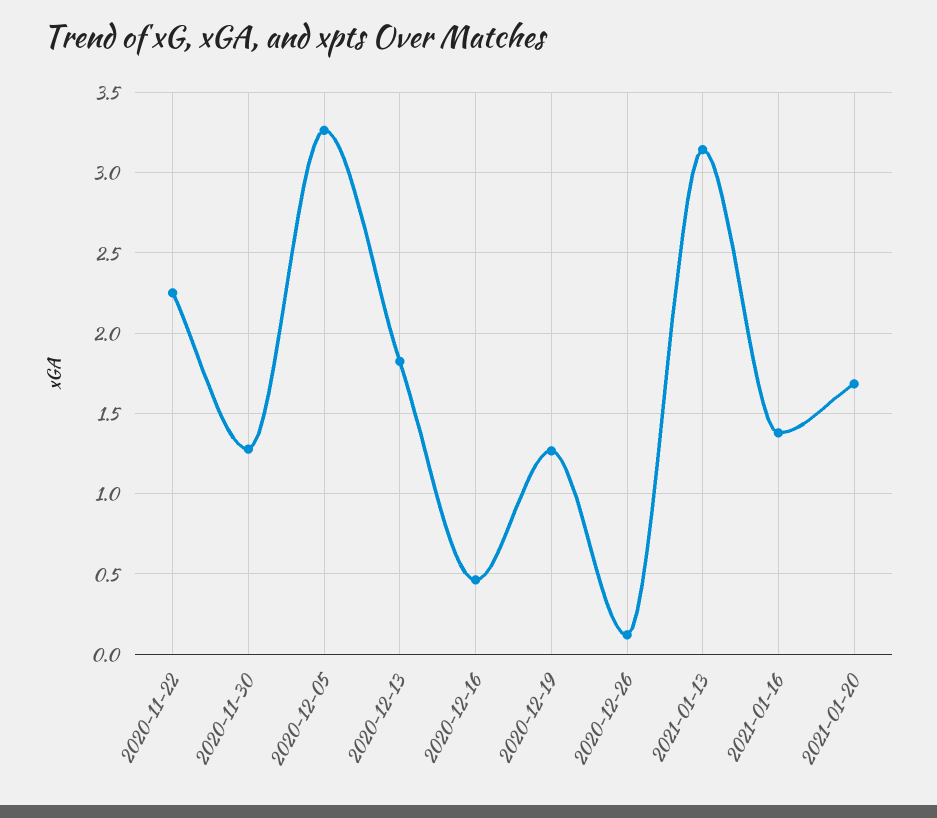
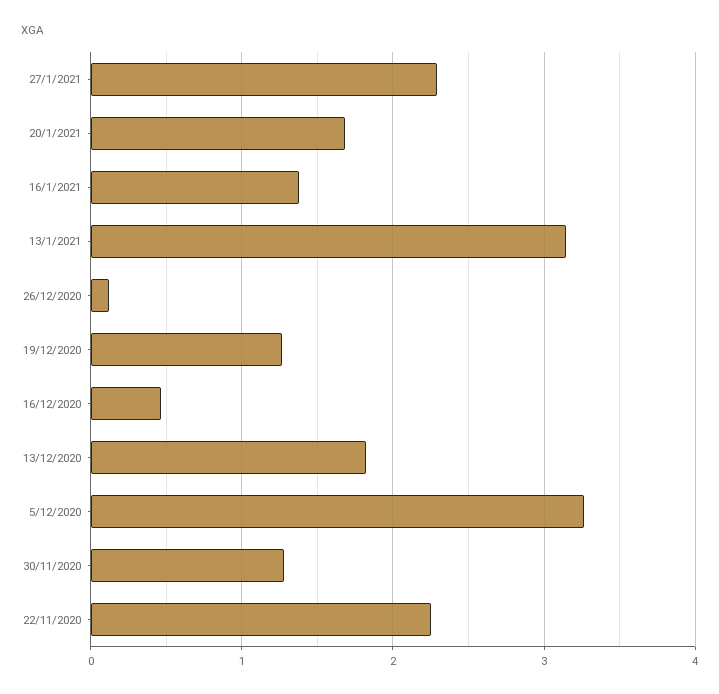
27/1/2021: none -> 2.3

